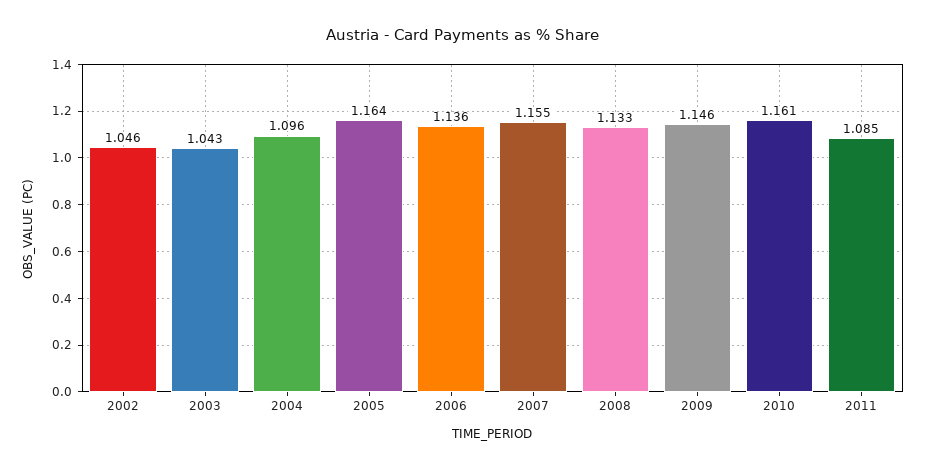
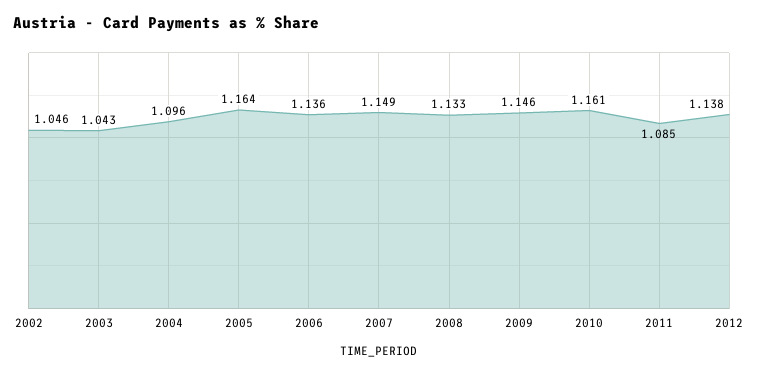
2007: 1.155 -> 1.149
2012: none -> 1.138

